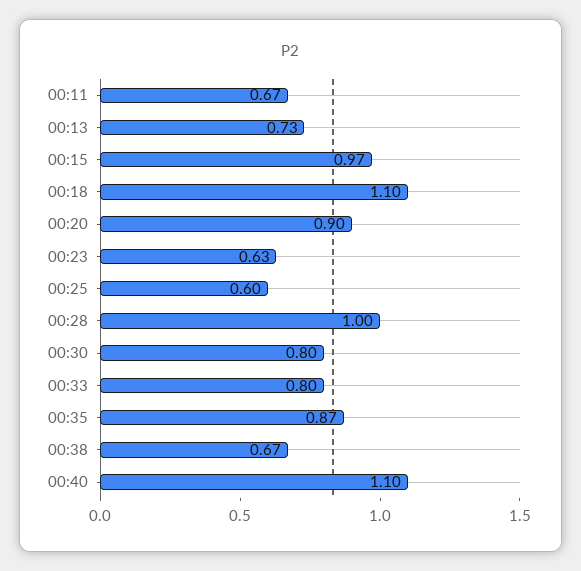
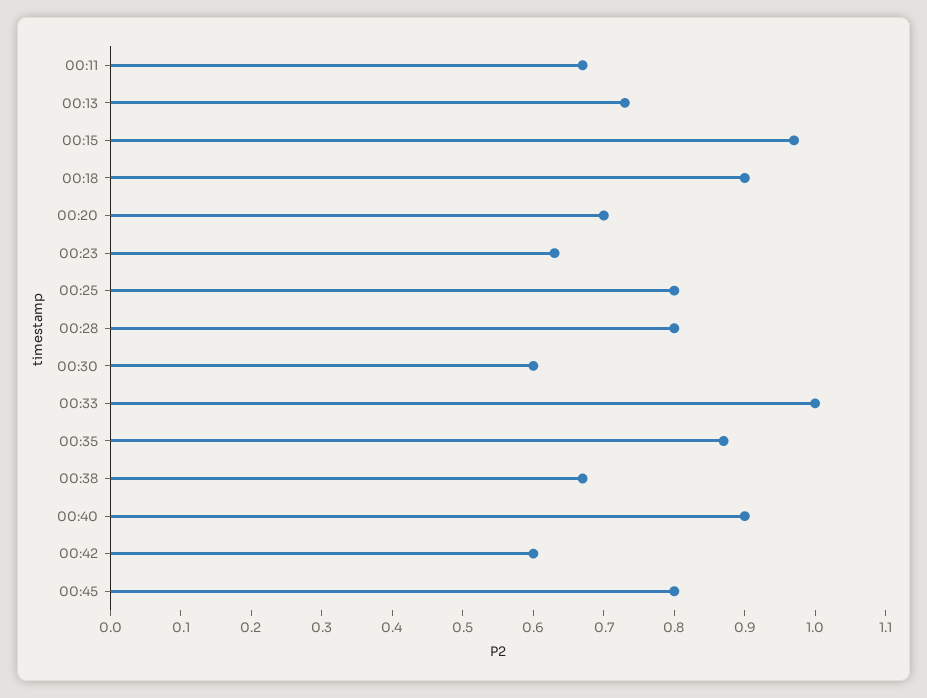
00:18: 1.1 -> 0.9
00:20: 0.9 -> 0.7
00:25: 0.6 -> 0.8
00:28: 1 -> 0.8
00:30: 0.8 -> 0.6
00:33: 0.8 -> 1
00:40: 1.1 -> 0.9
00:42: none -> 0.6
00:45: none -> 0.8

